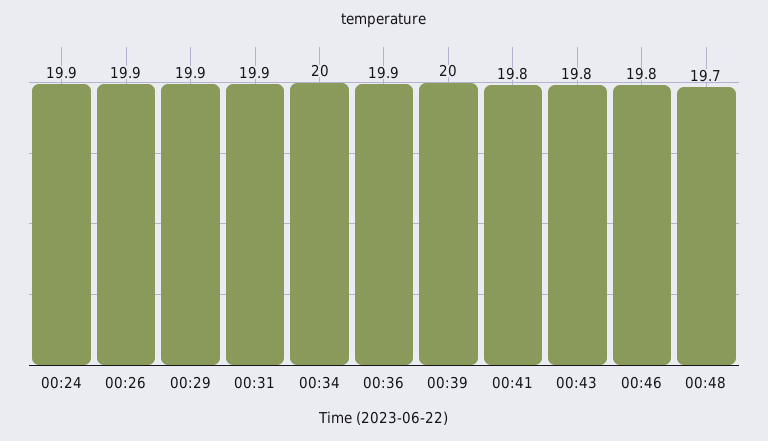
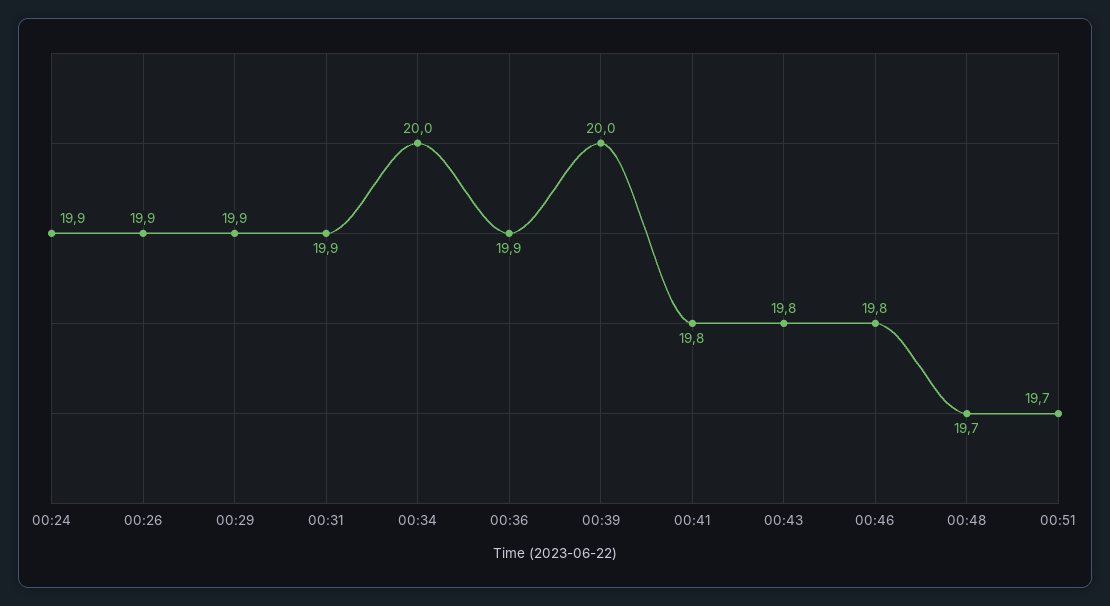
00:51: none -> 19.7

